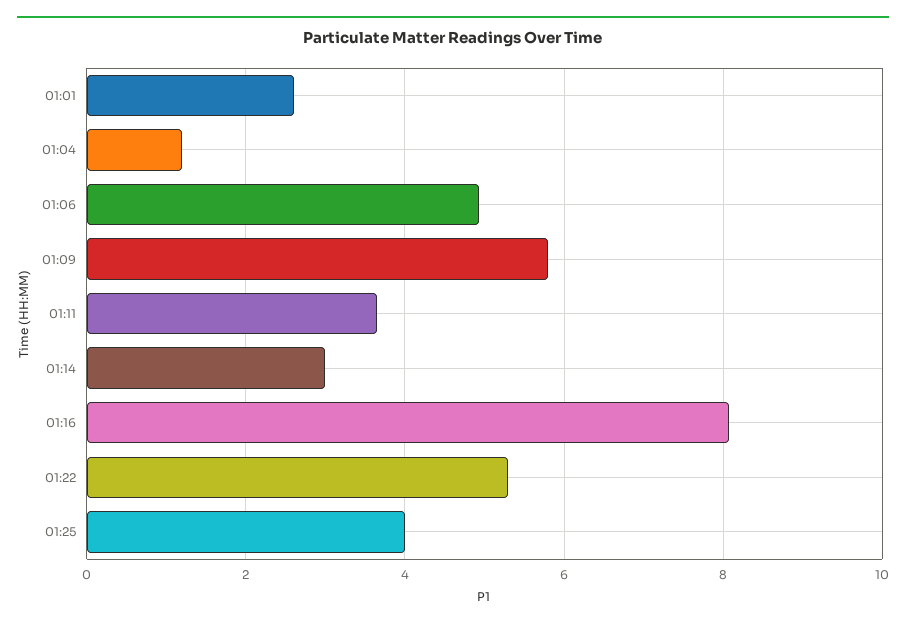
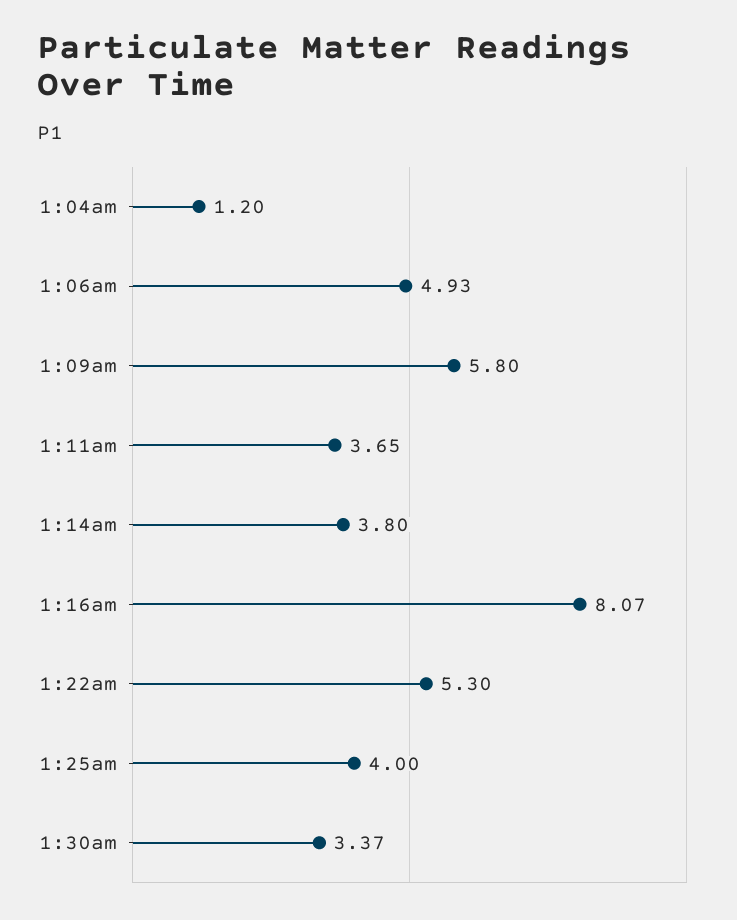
01:01: 2.6 -> none
01:14: 3 -> 3.8
1:30am: none -> 3.37

